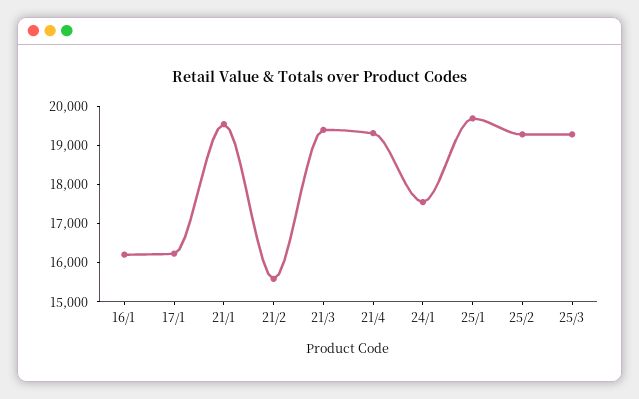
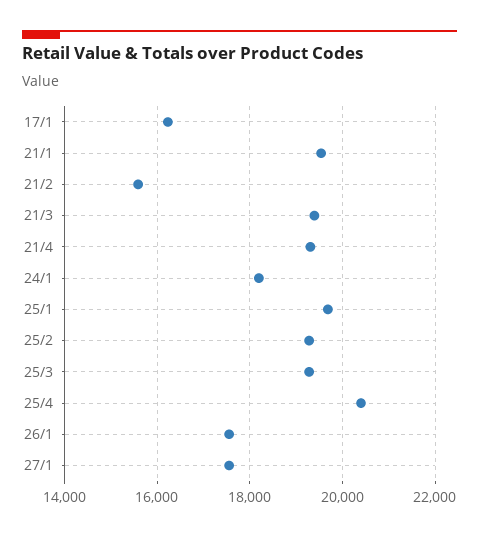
16/1: 16250 -> none
24/1: 17500 -> 18200
25/4: none -> 20400
26/1: none -> 17600
27/1: none -> 17600

